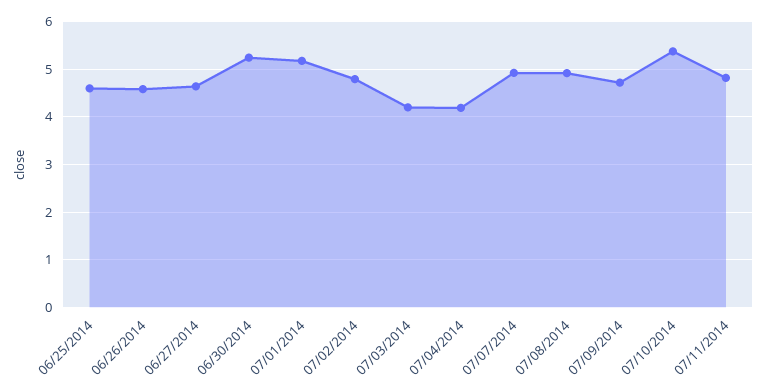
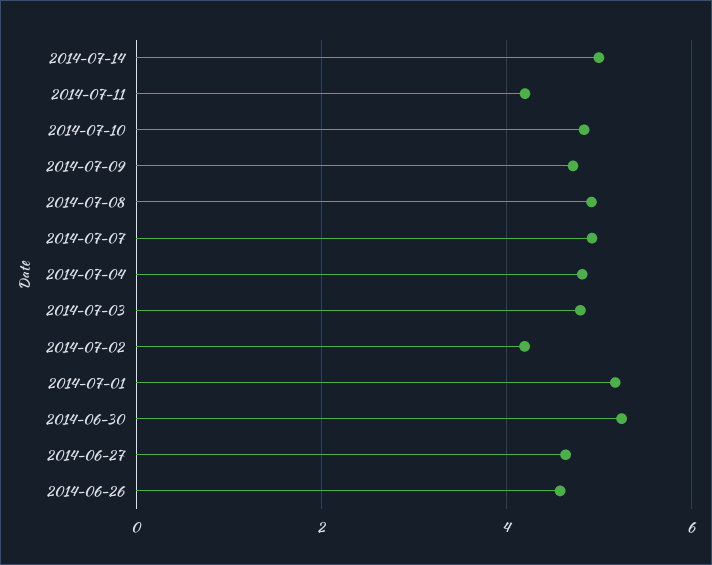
06/25/2014: 4.6 -> none
07/02/2014: 4.8 -> 4.2
07/03/2014: 4.2 -> 4.8
07/04/2014: 4.2 -> 4.8
07/10/2014: 5.4 -> 4.8
07/11/2014: 4.8 -> 4.2
2014-07-14: none -> 5

